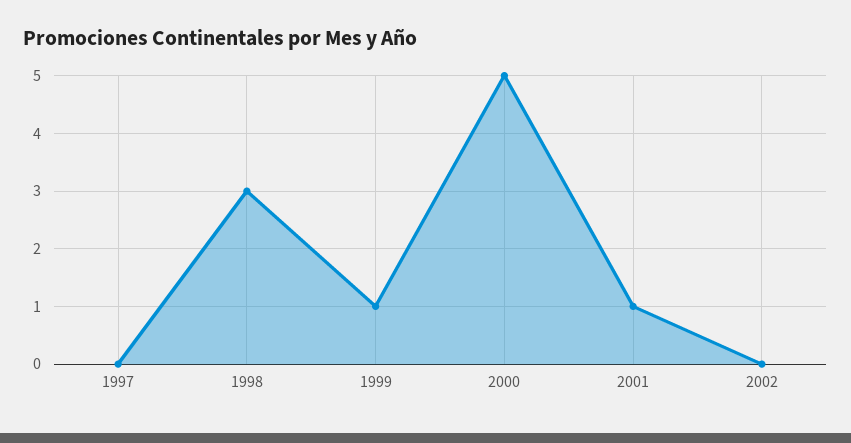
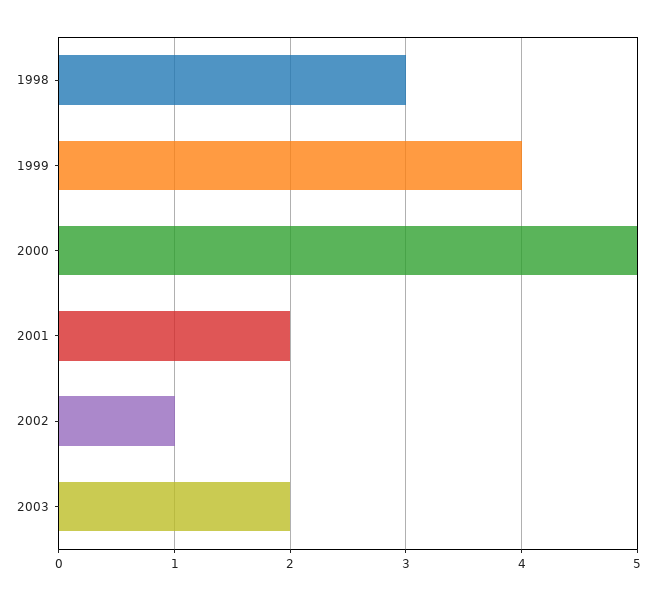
1997: 0 -> none
1999: 1 -> 4
2001: 1 -> 2
2002: 0 -> 1
2003: none -> 2

